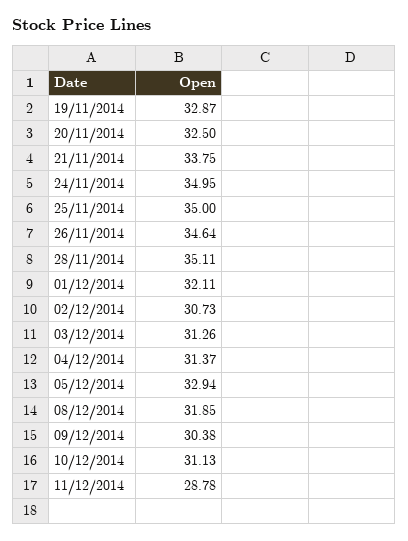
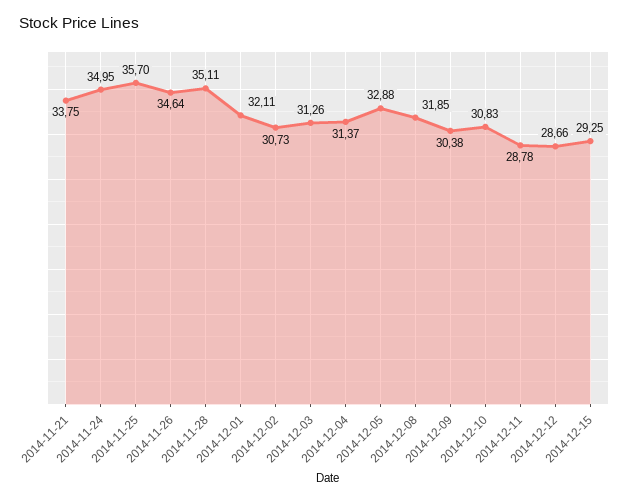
19/11/2014: 32.87 -> none
20/11/2014: 32.5 -> none
25/11/2014: 35 -> 35.7
05/12/2014: 32.94 -> 32.88
10/12/2014: 31.13 -> 30.83
2014-12-12: none -> 28.66
2014-12-15: none -> 29.25

